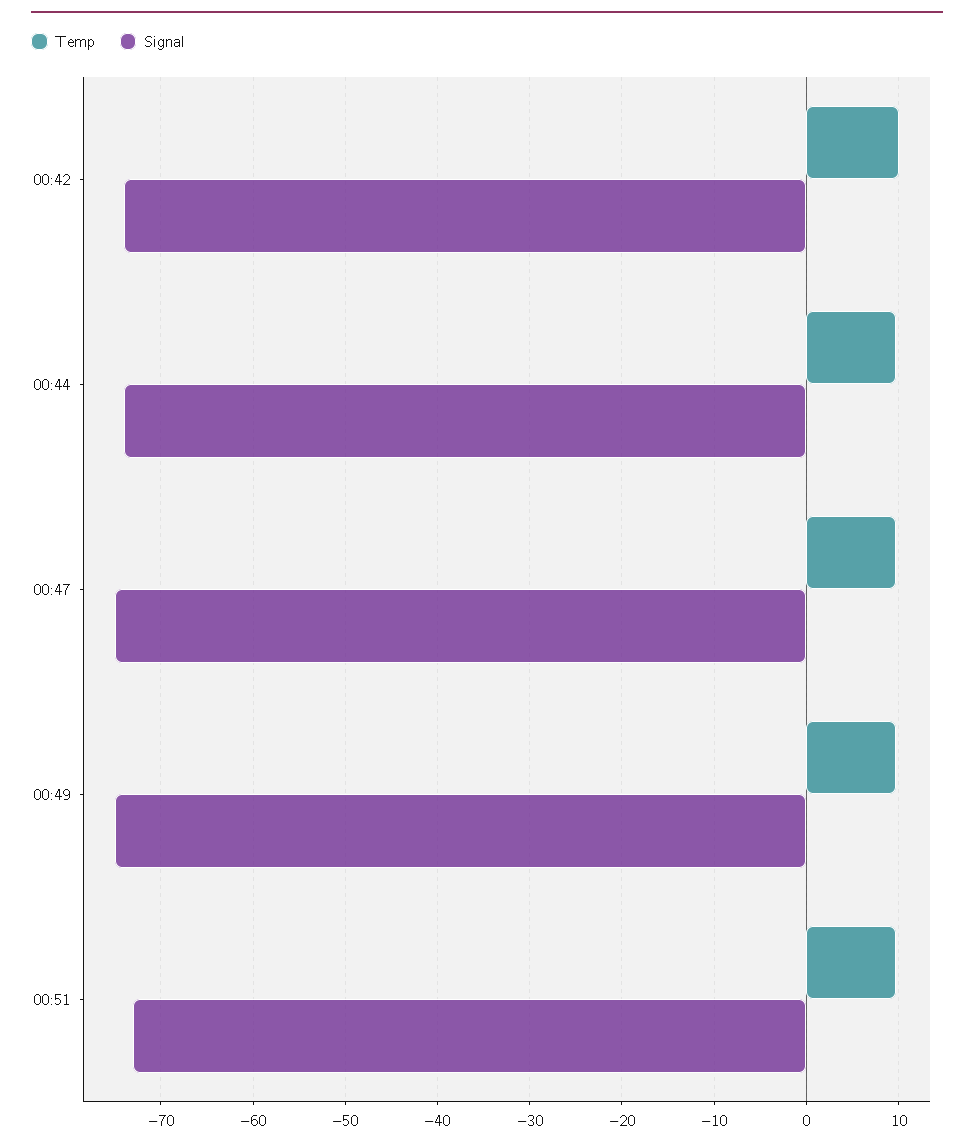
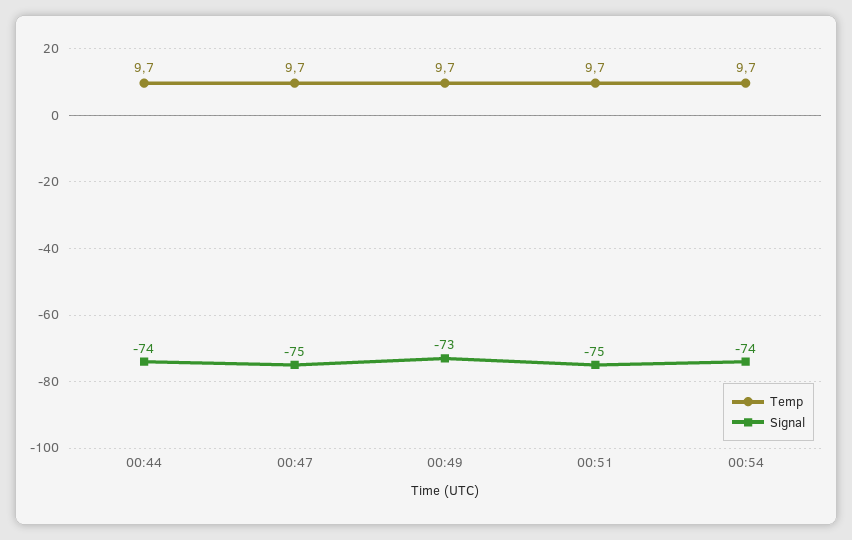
Temp, 00:42: 10 -> none
Signal, 00:42: -74 -> none
Signal, 00:49: -75 -> -73
Signal, 00:51: -73 -> -75
Temp, 00:54: none -> 9.7
Signal, 00:54: none -> -74

